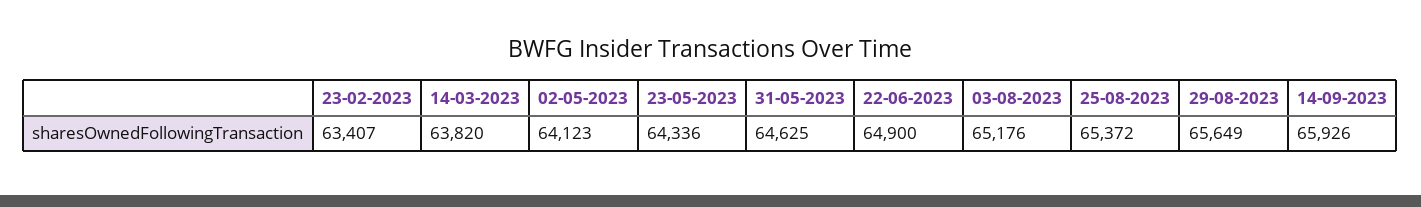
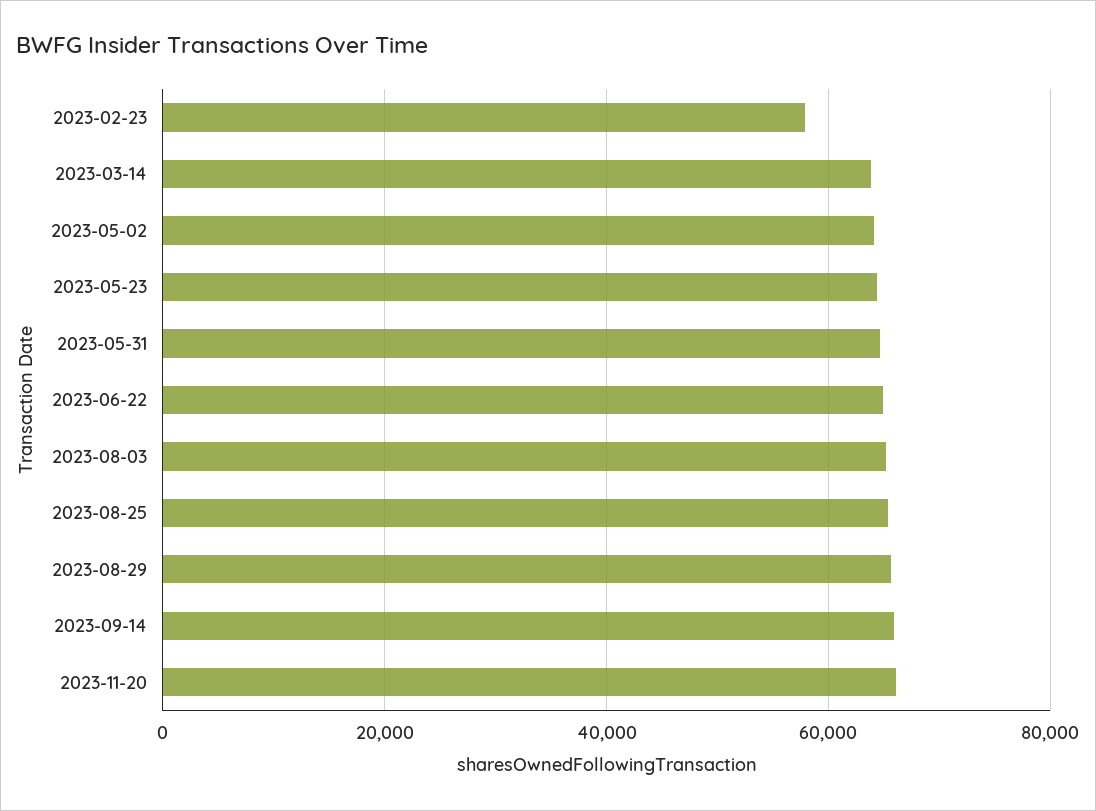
23-02-2023: 63407 -> 58000
2023-11-20: none -> 66000

